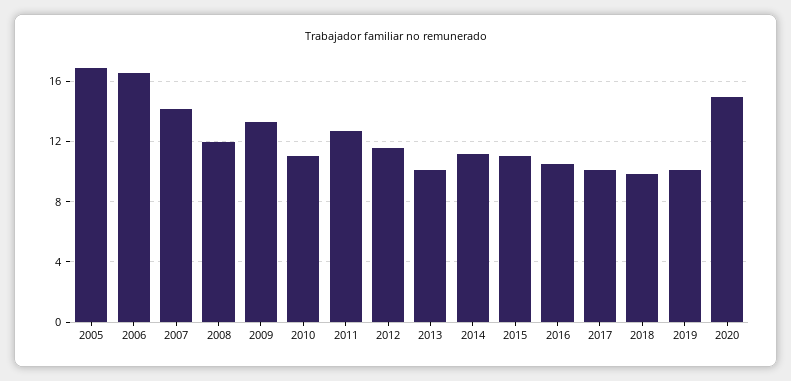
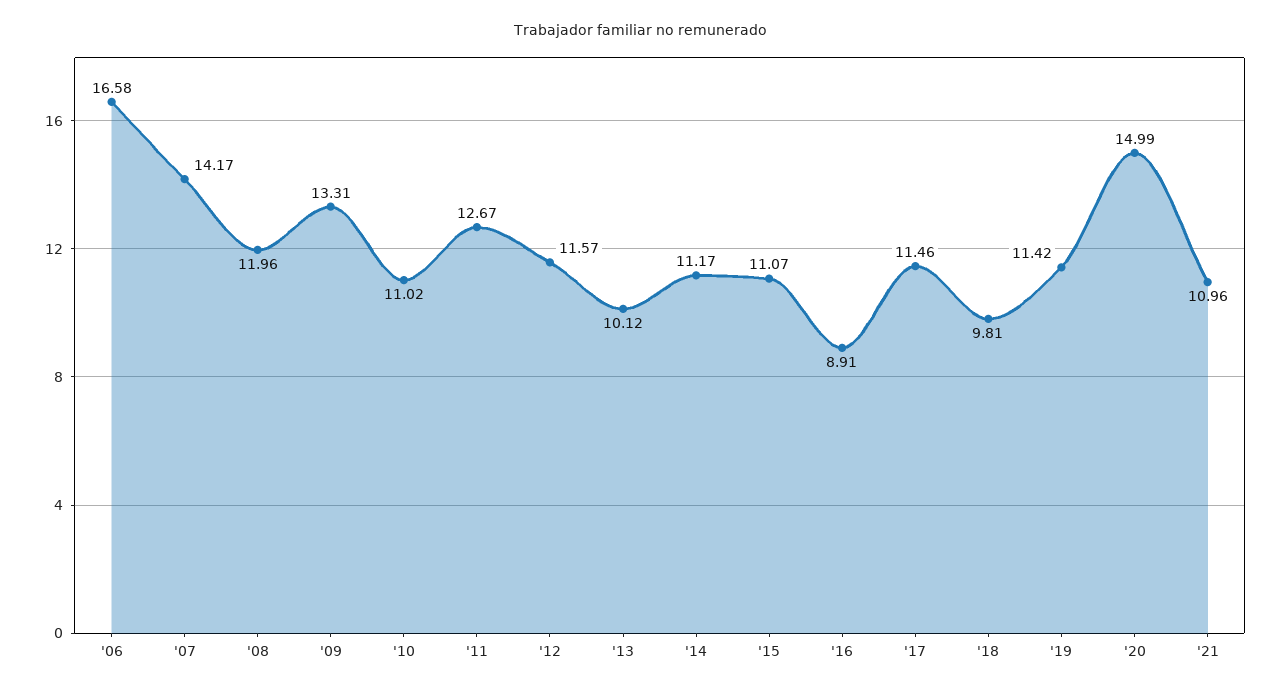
2005: 17 -> none
2016: 10.5 -> 8.91
2017: 10 -> 11.46
2019: 10 -> 11.42
'21: none -> 10.96

